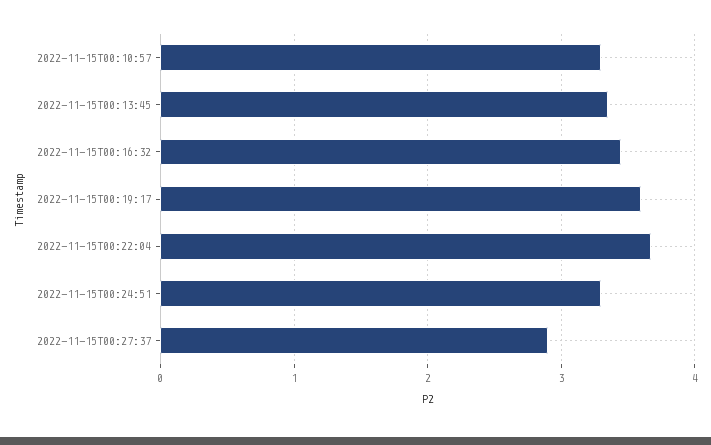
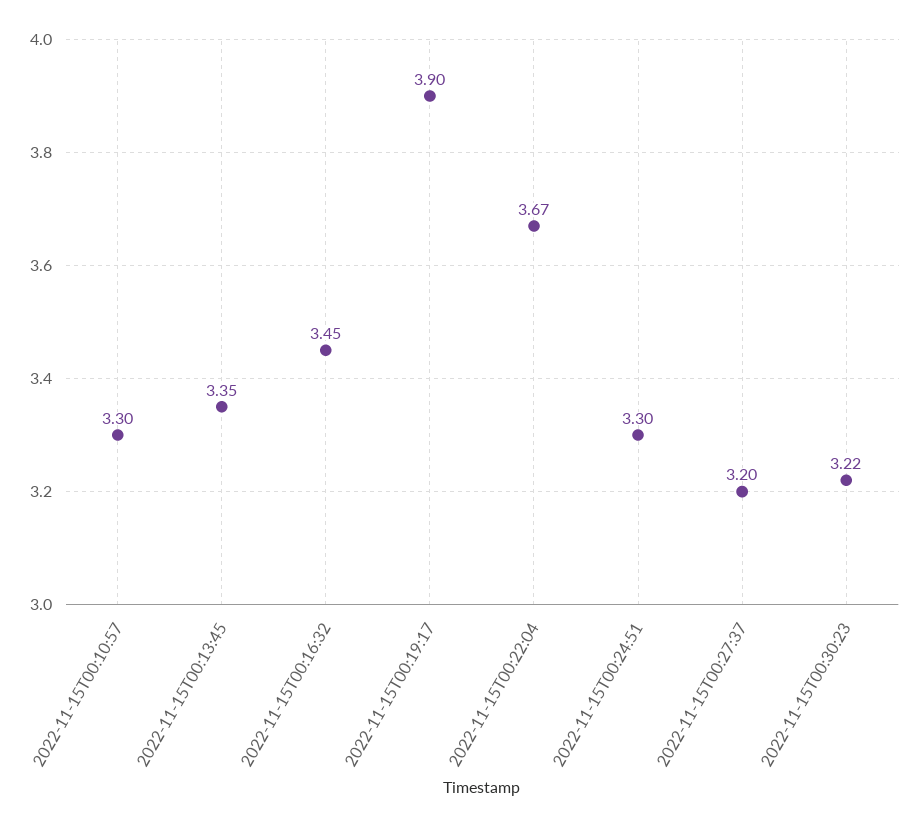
2022-11-15T00:19:17: 3.6 -> 3.9
2022-11-15T00:27:37: 2.9 -> 3.2
2022-11-15T00:30:23: none -> 3.22

